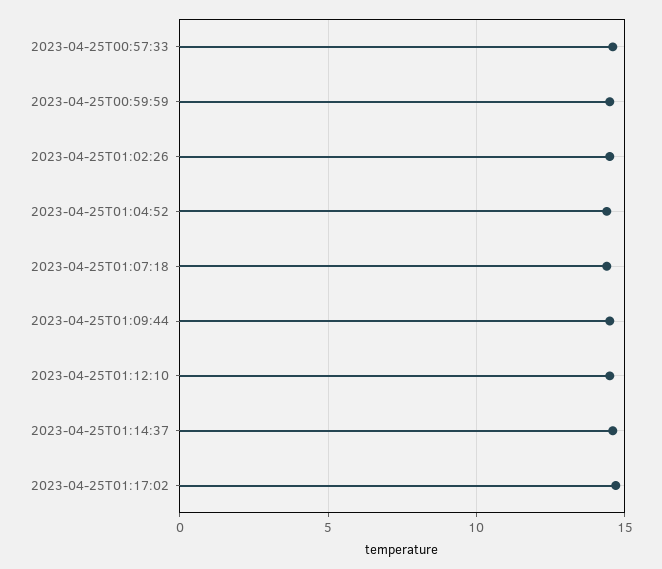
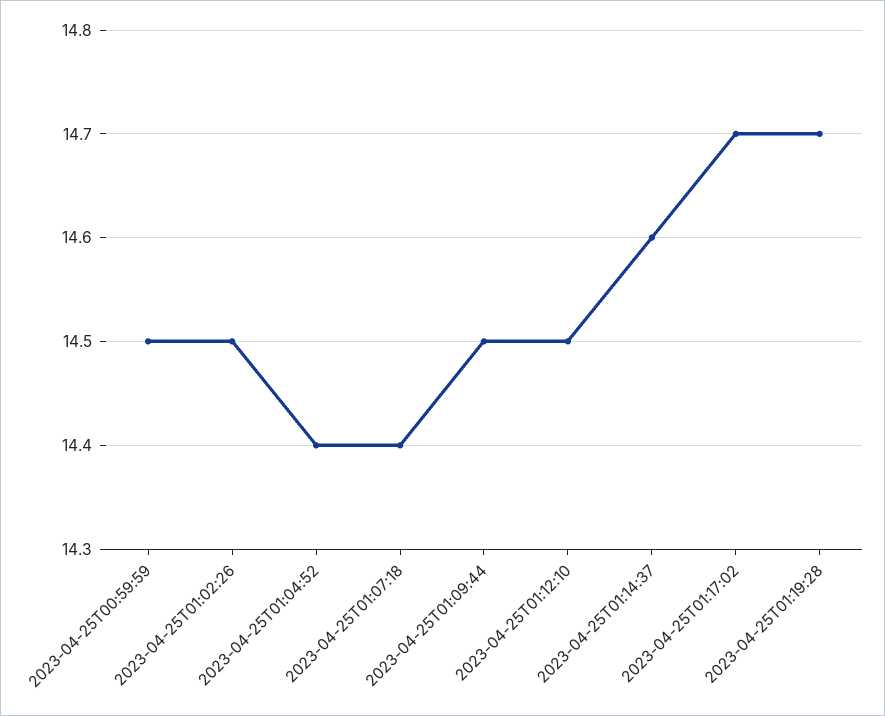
2023-04-25T00:57:33: 14.5 -> none
2023-04-25T01:19:28: none -> 14.7

